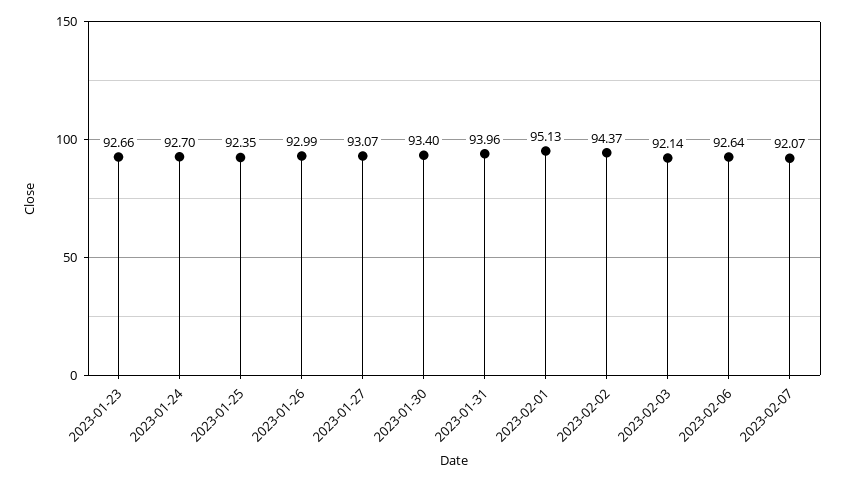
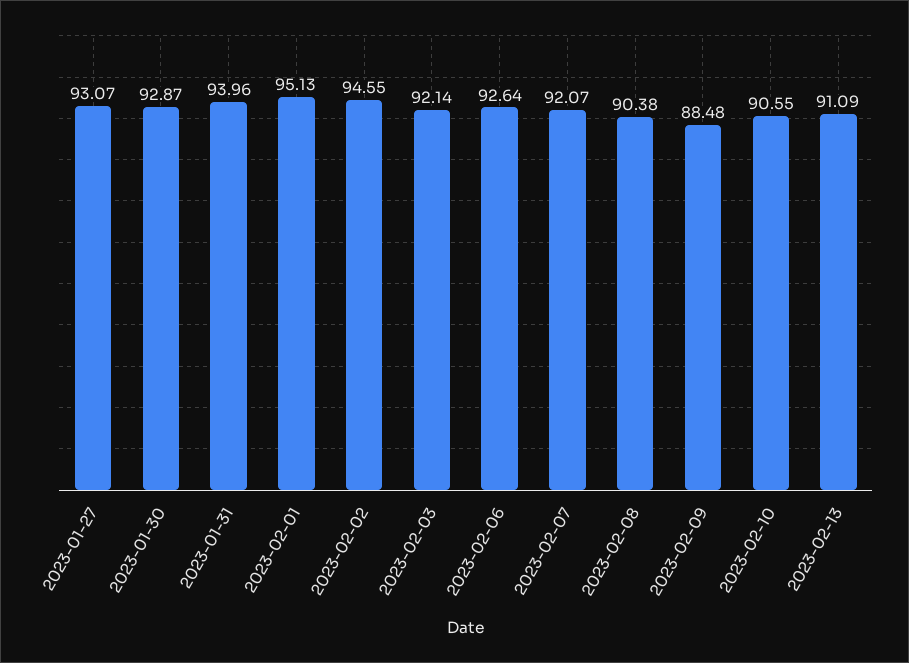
2023-01-23: 92.66 -> none
2023-01-24: 92.7 -> none
2023-01-25: 92.35 -> none
2023-01-26: 92.99 -> none
2023-01-30: 93.4 -> 92.87
2023-02-02: 94.37 -> 94.55
2023-02-08: none -> 90.38
2023-02-09: none -> 88.48
2023-02-10: none -> 90.55
2023-02-13: none -> 91.09

